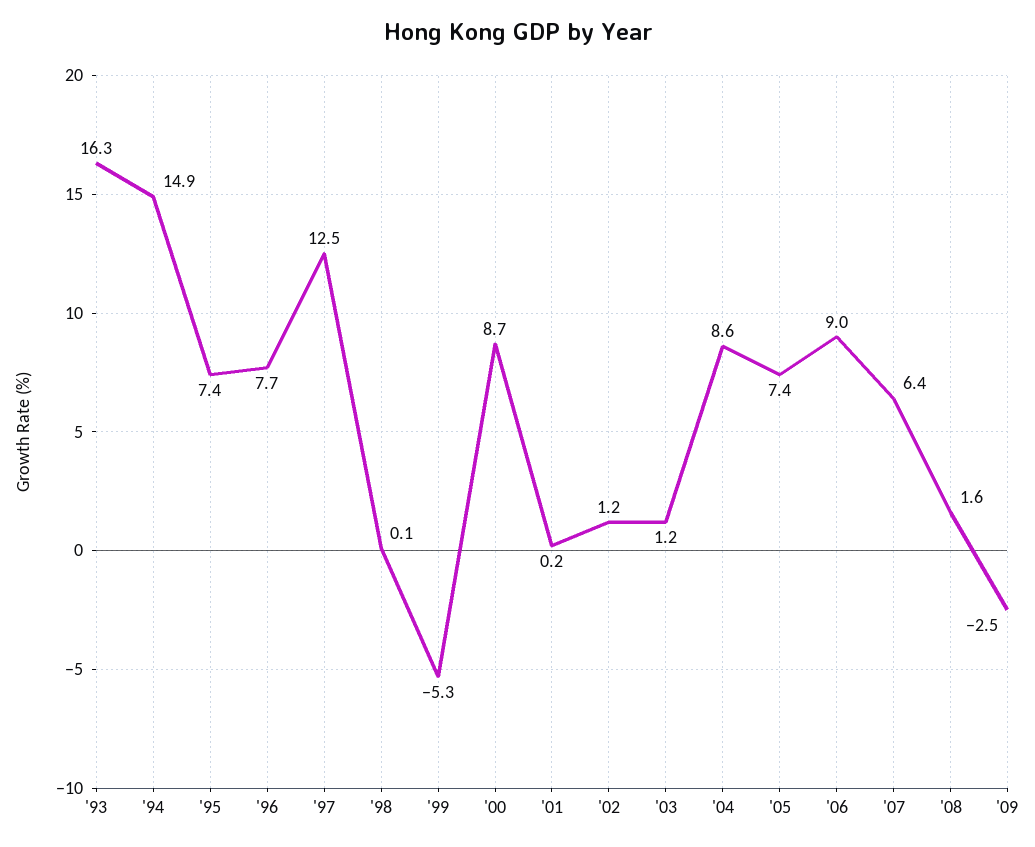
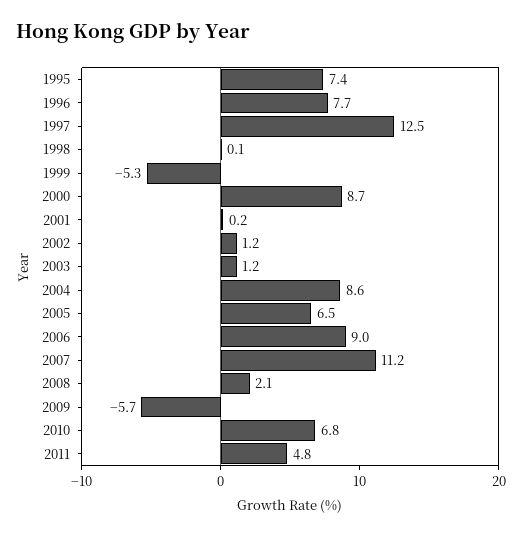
'93: 16.3 -> none
'94: 14.9 -> none
'05: 7.4 -> 6.5
'07: 6.4 -> 11.2
'08: 1.6 -> 2.1
'09: -2.5 -> -5.7
2010: none -> 6.8
2011: none -> 4.8

